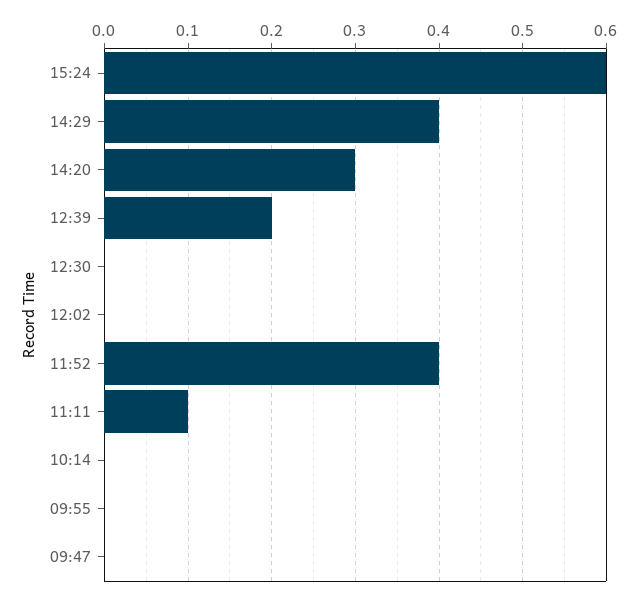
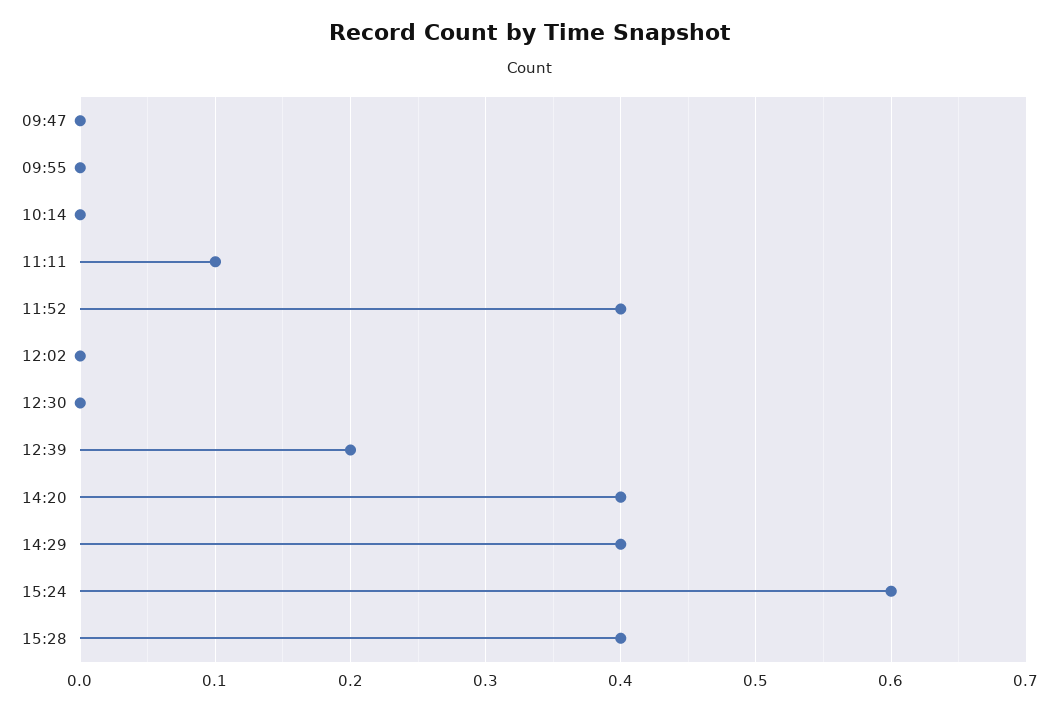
14:20: 0.3 -> 0.4
15:28: none -> 0.4

